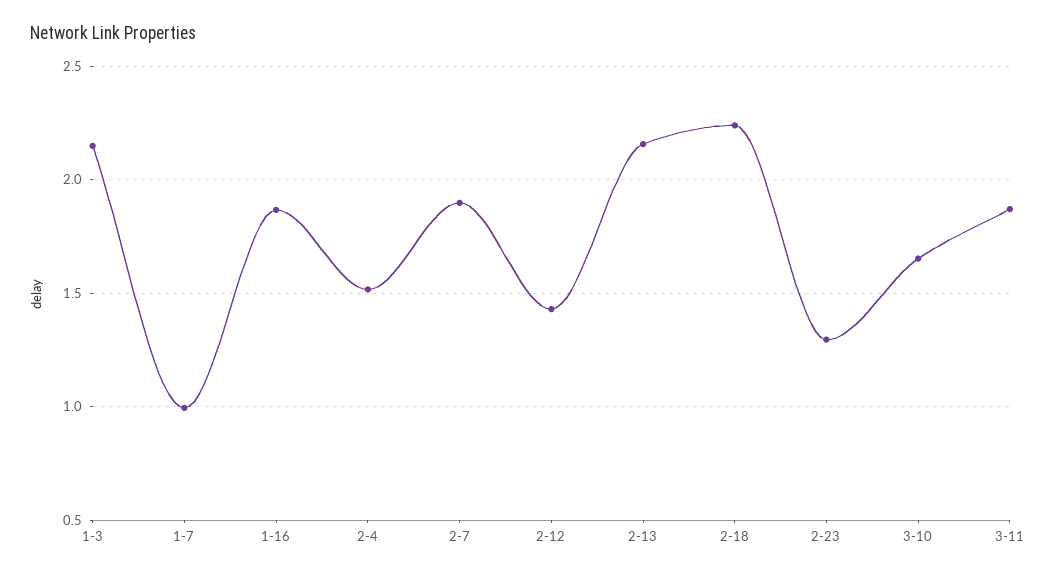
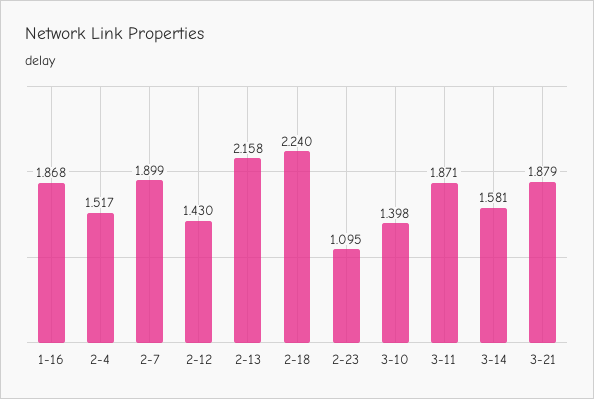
1-3: 2.15 -> none
1-7: 1 -> none
2-23: 1.3 -> 1.095
3-10: 1.65 -> 1.398
3-14: none -> 1.581
3-21: none -> 1.879

